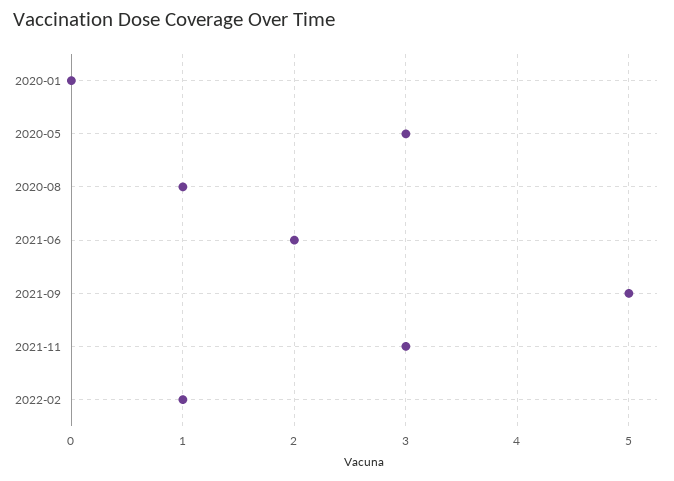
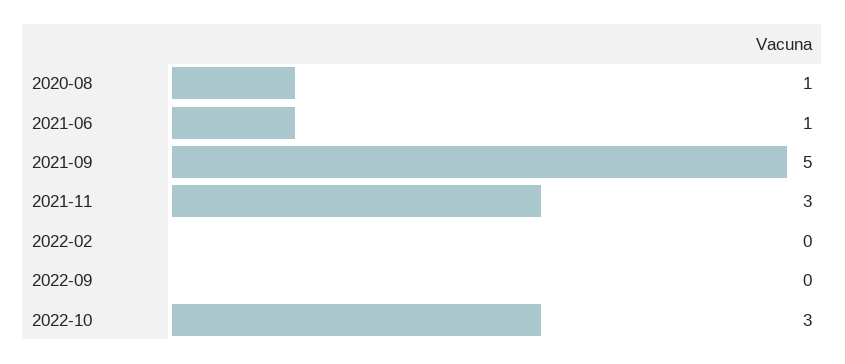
2020-01: 0 -> none
2020-05: 3 -> none
2021-06: 2 -> 1
2022-02: 1 -> 0
2022-09: none -> 0
2022-10: none -> 3

